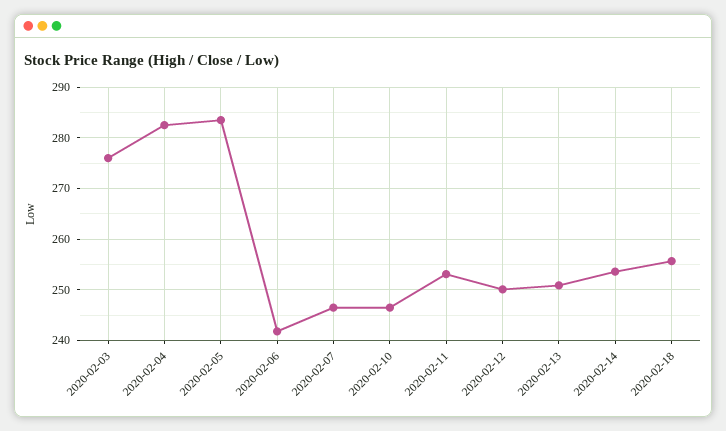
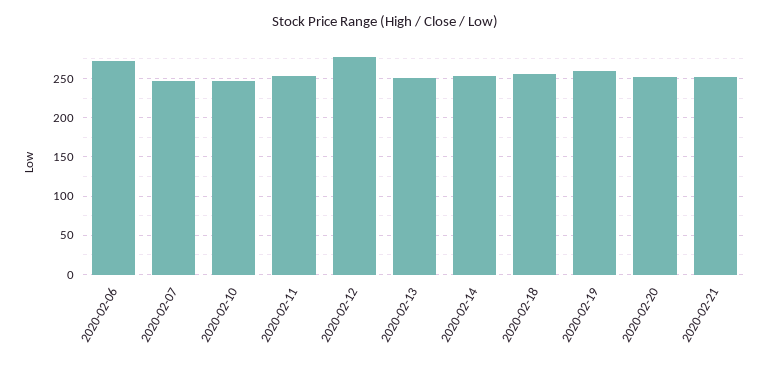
2020-02-03: 276 -> none
2020-02-04: 282 -> none
2020-02-05: 284 -> none
2020-02-06: 242 -> 270
2020-02-12: 250 -> 280
2020-02-19: none -> 260
2020-02-20: none -> 250
2020-02-21: none -> 250

